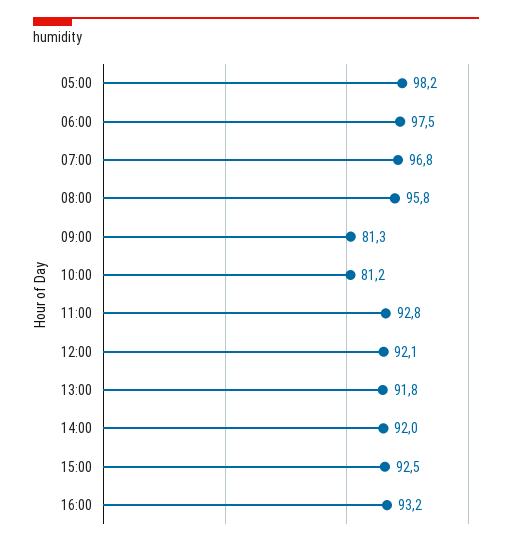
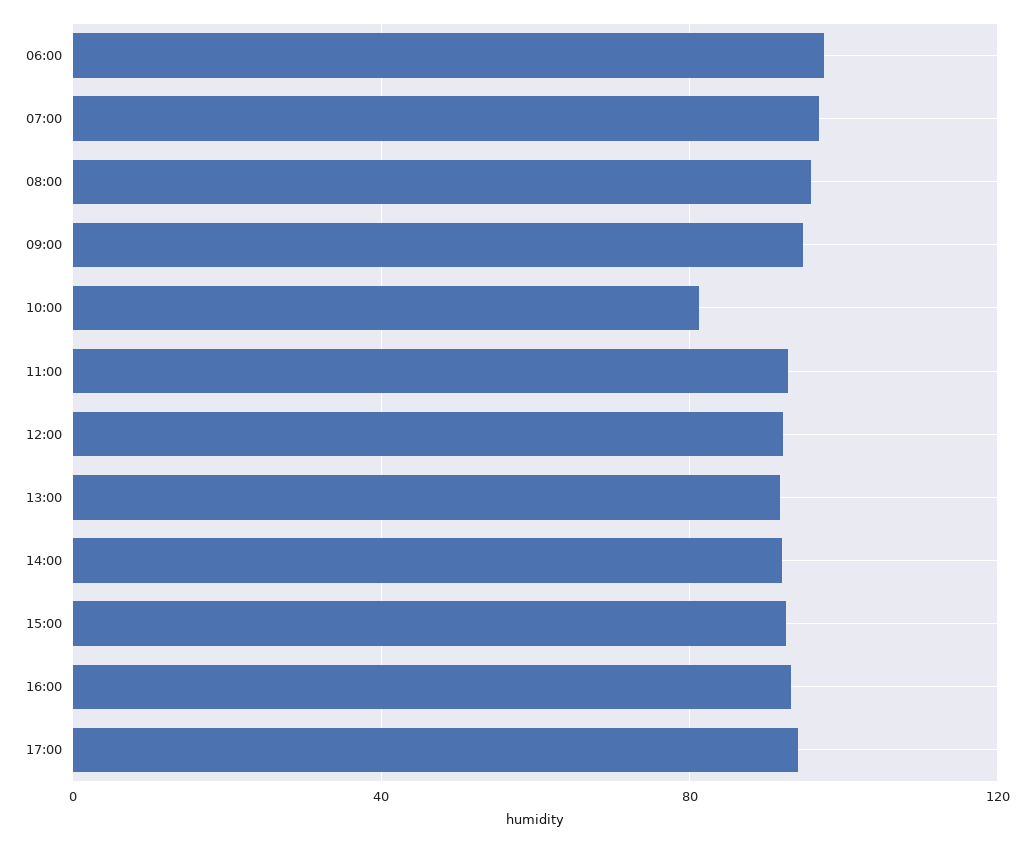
05:00: 98.2 -> none
09:00: 81.3 -> 95
17:00: none -> 95

